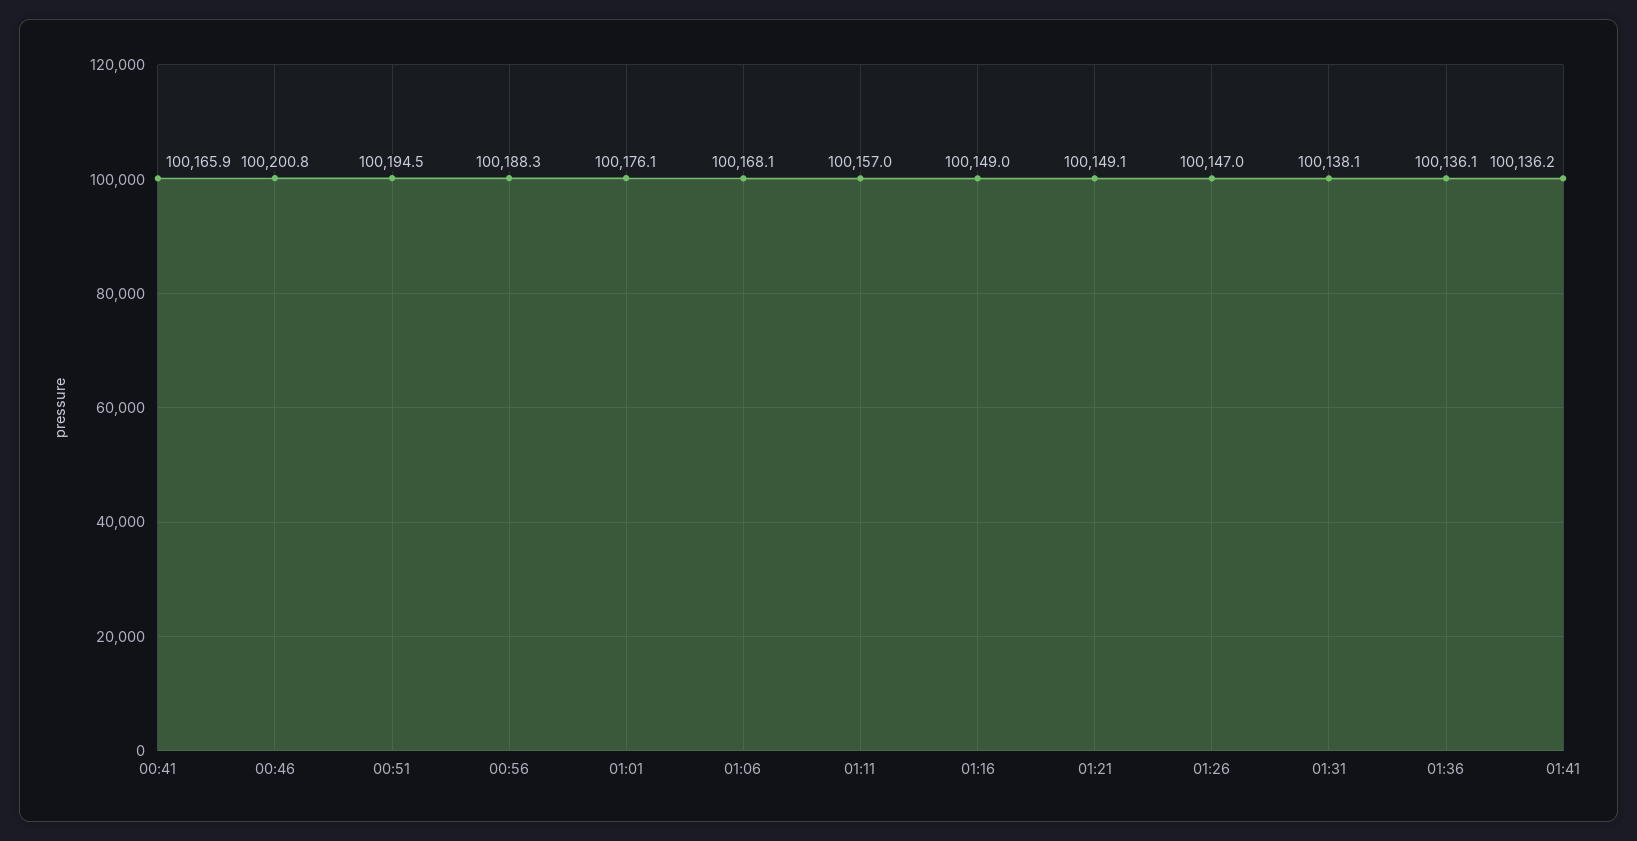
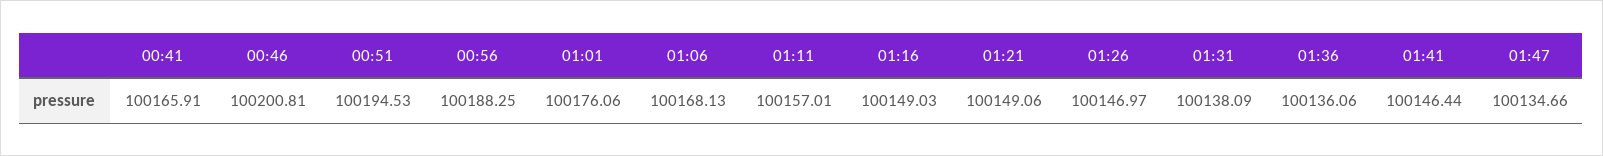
01:41: 100136.2 -> 100146.44
01:47: none -> 100134.66

